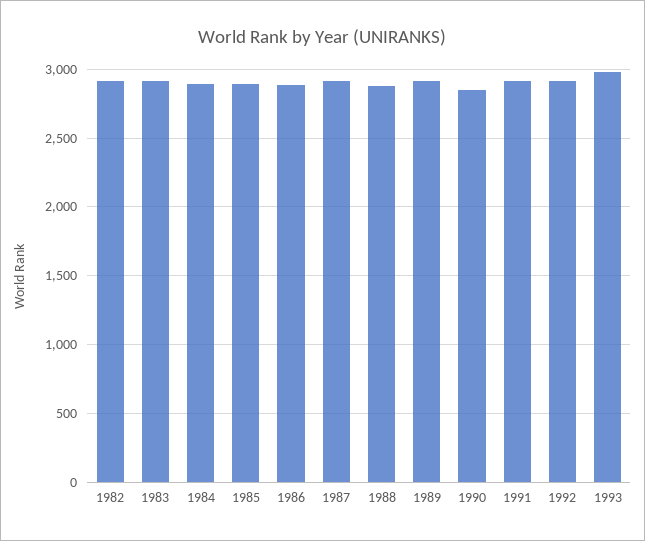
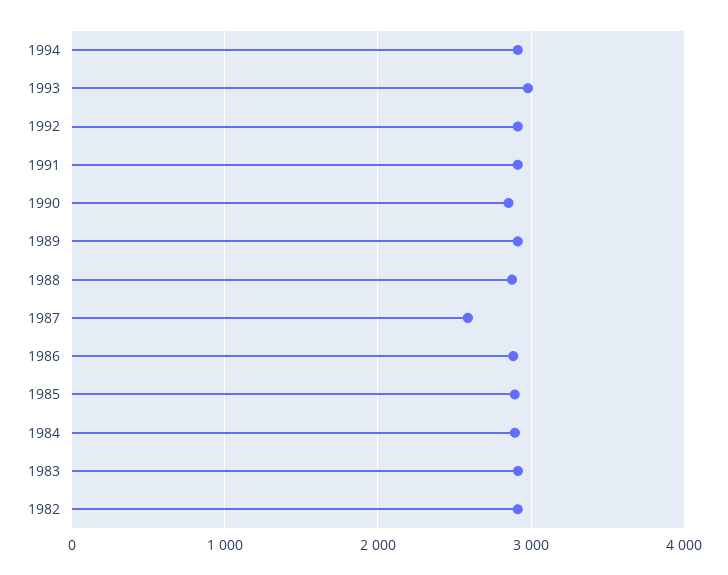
1987: 2900 -> 2600
1994: none -> 2900

